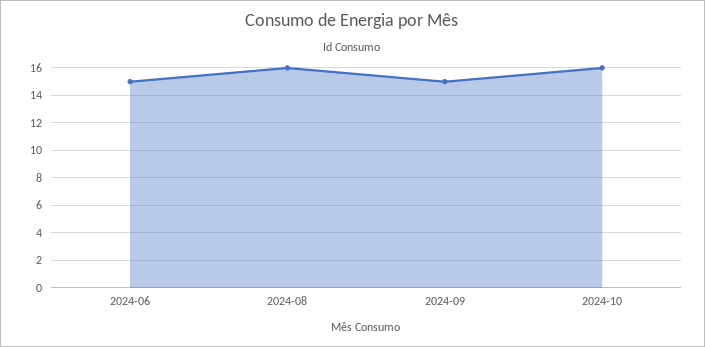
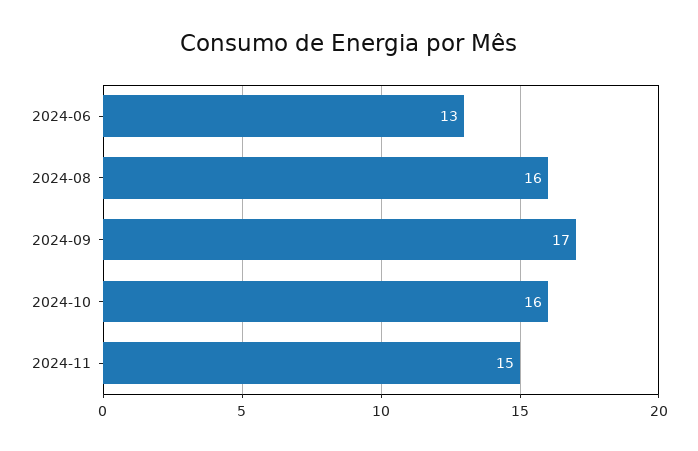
2024-06: 15 -> 13
2024-09: 15 -> 17
2024-11: none -> 15

